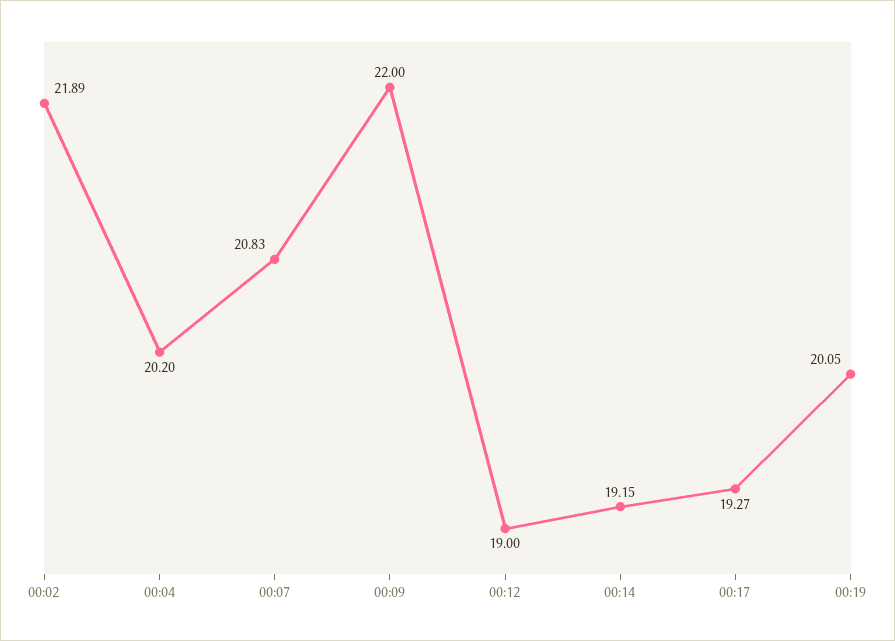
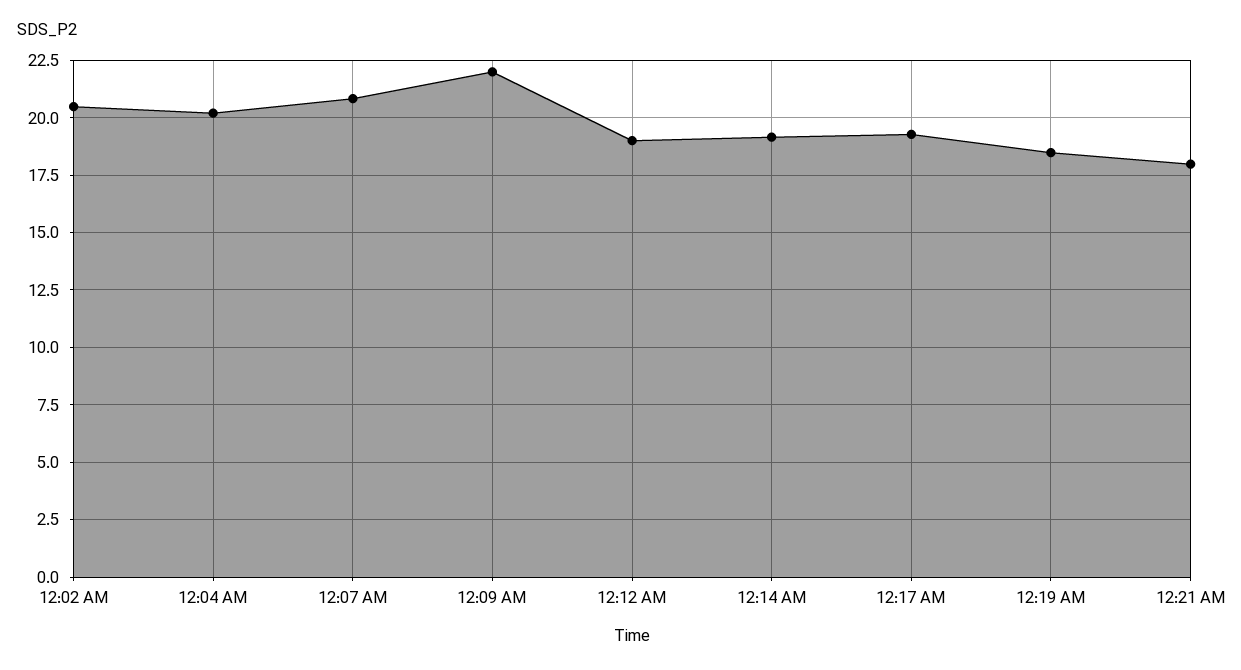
00:02: 21.89 -> 20.5
00:19: 20.05 -> 18.5
12:21 AM: none -> 18

